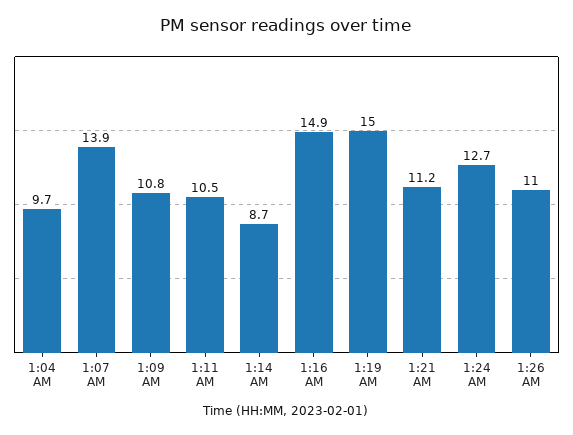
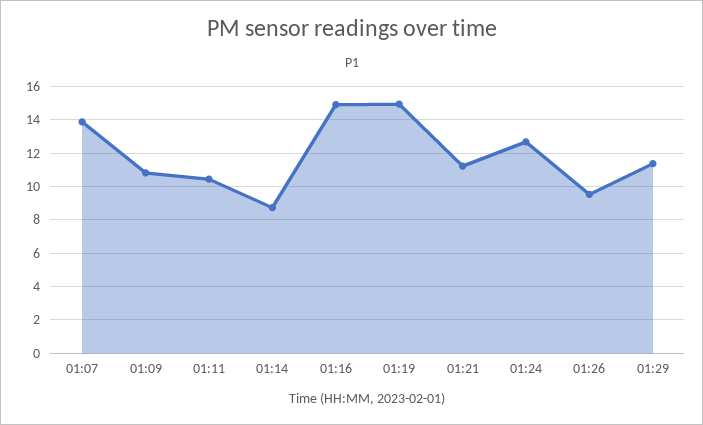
1:04 AM: 9.7 -> none
1:26 AM: 11 -> 9.5
01:29: none -> 11.5

